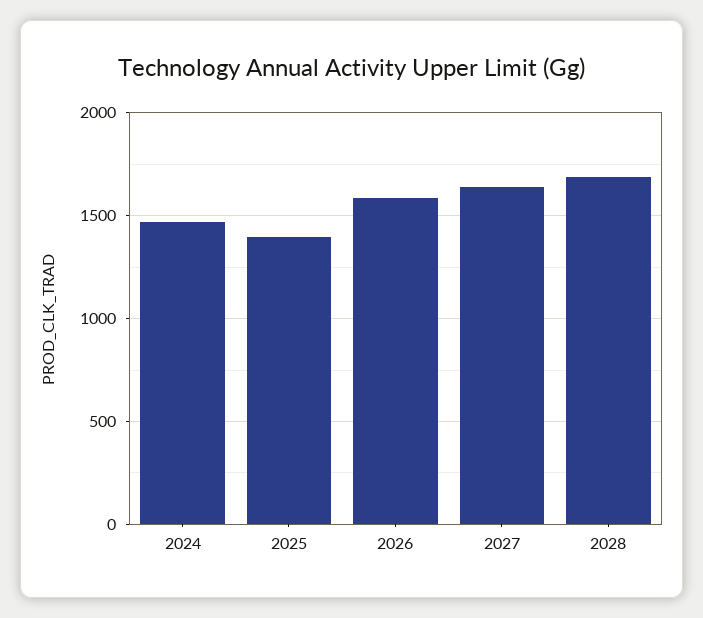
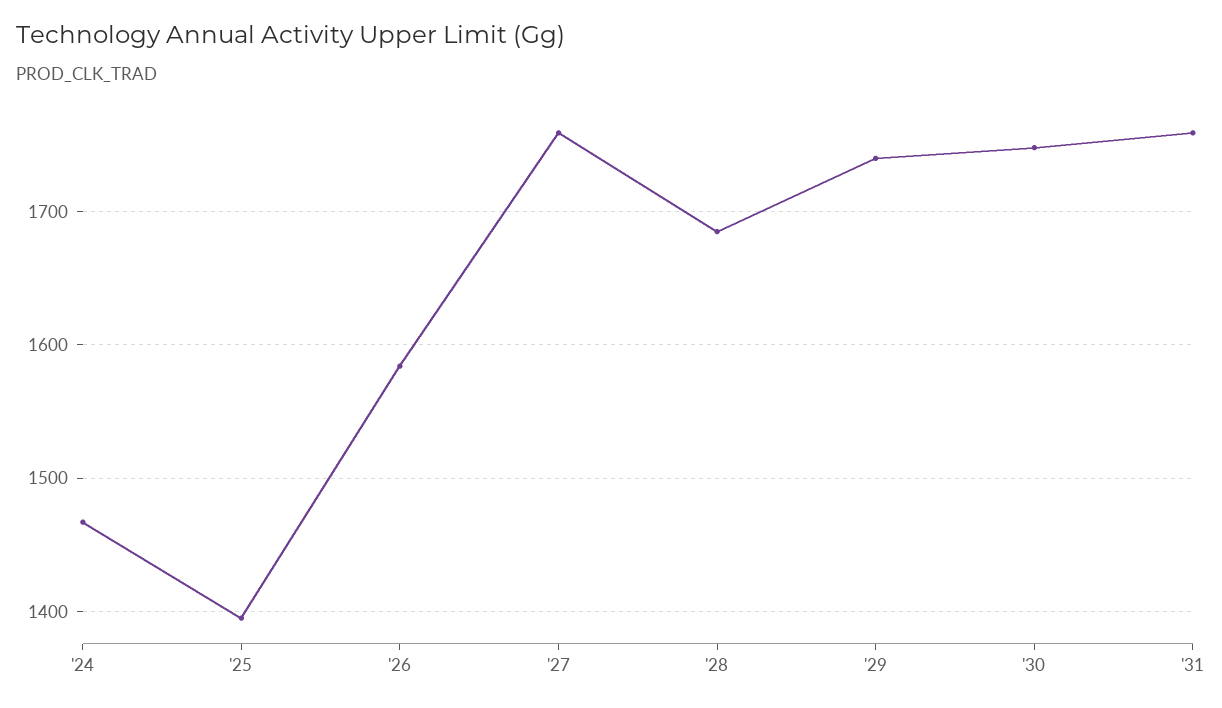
2027: 1650 -> 1760
'29: none -> 1740
'30: none -> 1750
'31: none -> 1760

